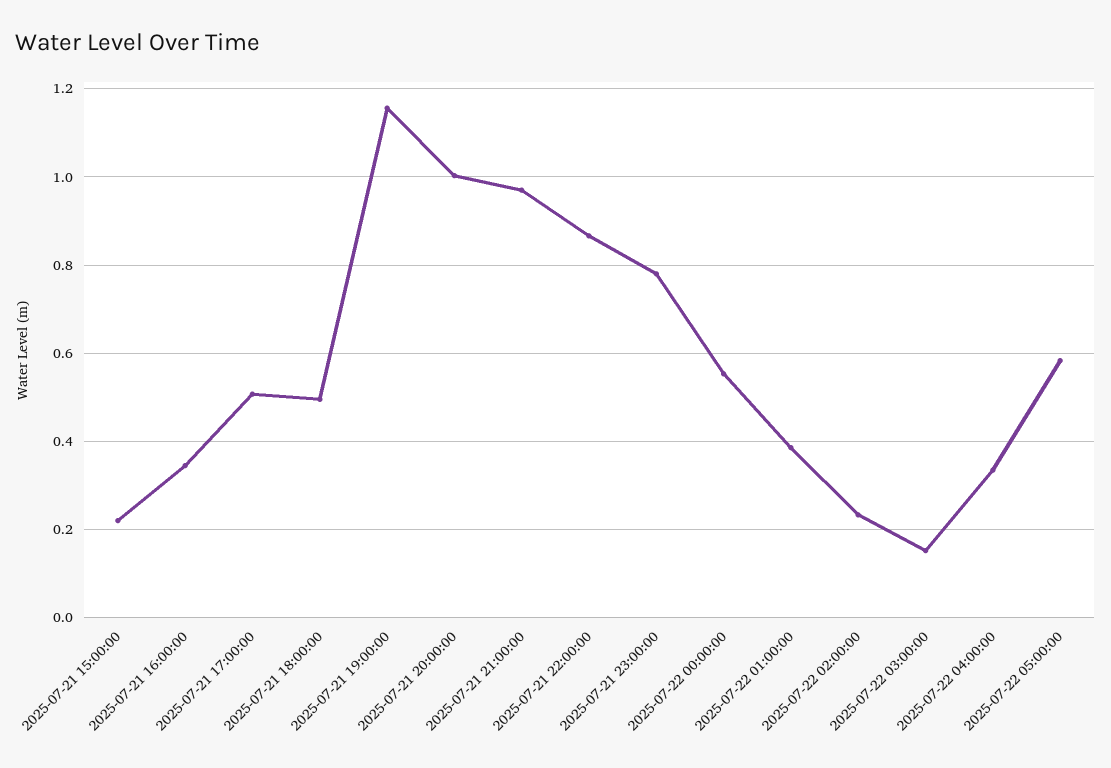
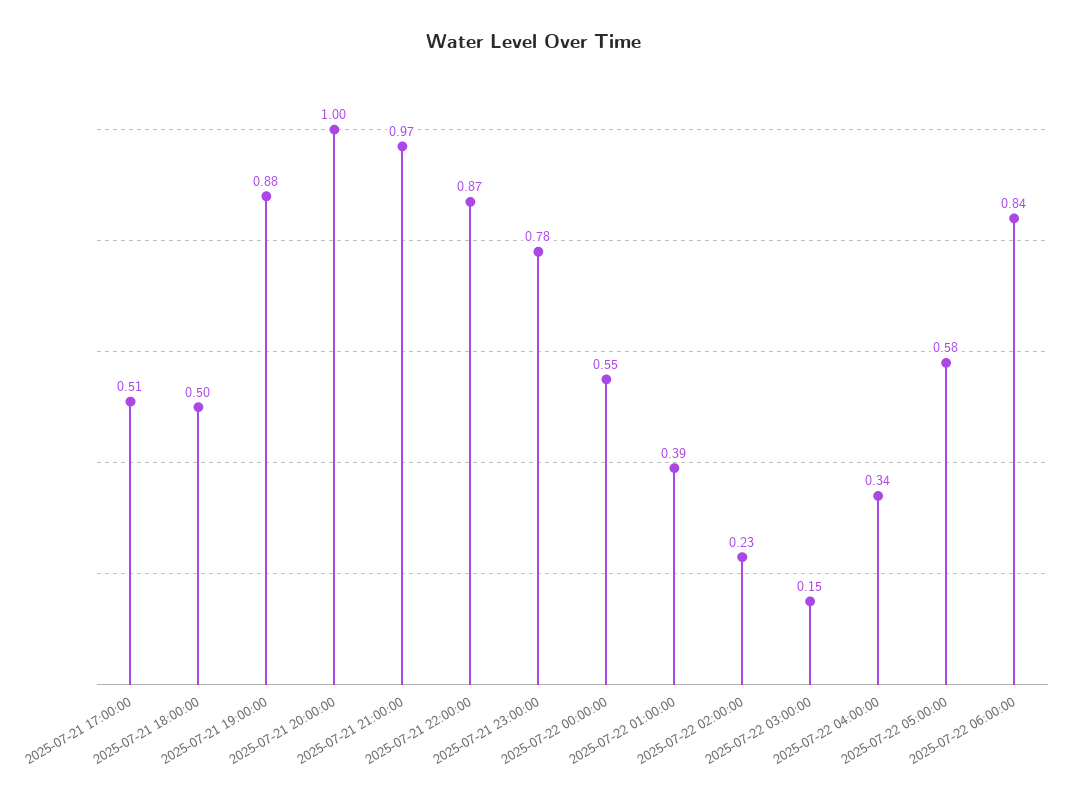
2025-07-21 15:00:00: 0.22 -> none
2025-07-21 16:00:00: 0.34 -> none
2025-07-21 19:00:00: 1.16 -> 0.88
2025-07-22 06:00:00: none -> 0.84

